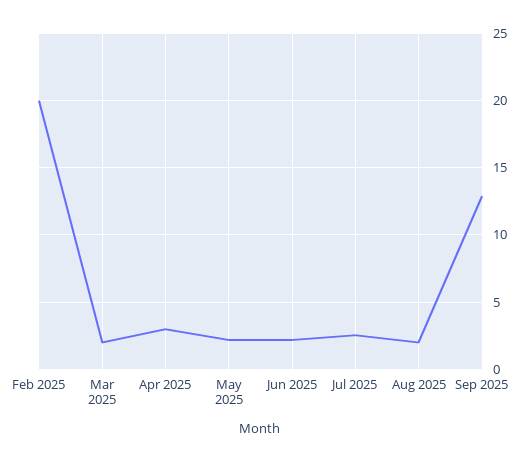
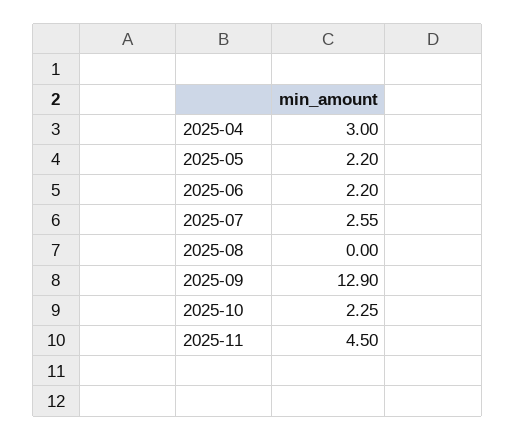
Feb 2025: 20 -> none
Mar 2025: 2 -> none
Aug 2025: 2 -> 0
2025-10: none -> 2.25
2025-11: none -> 4.5

